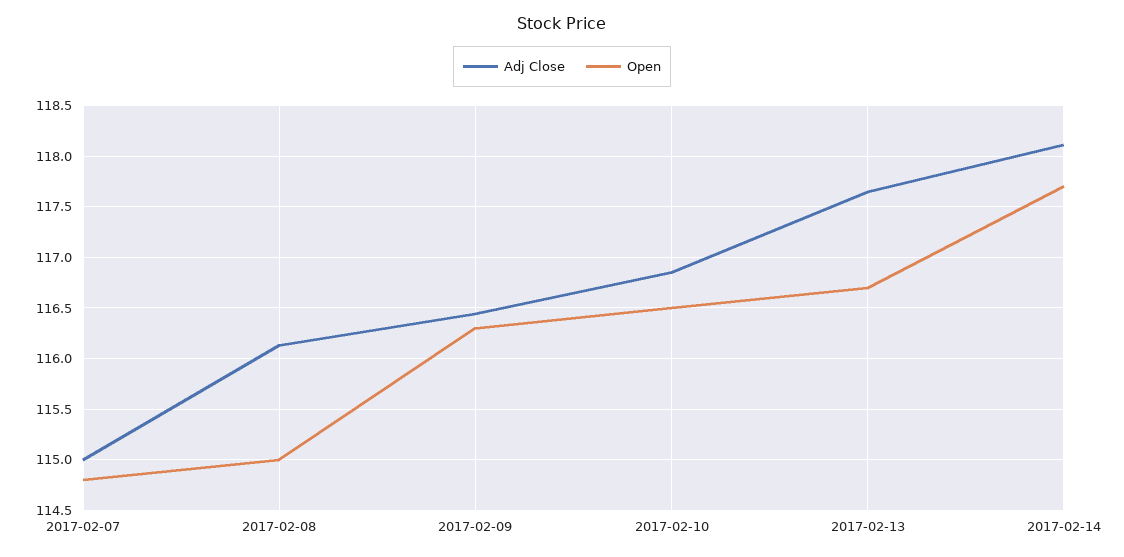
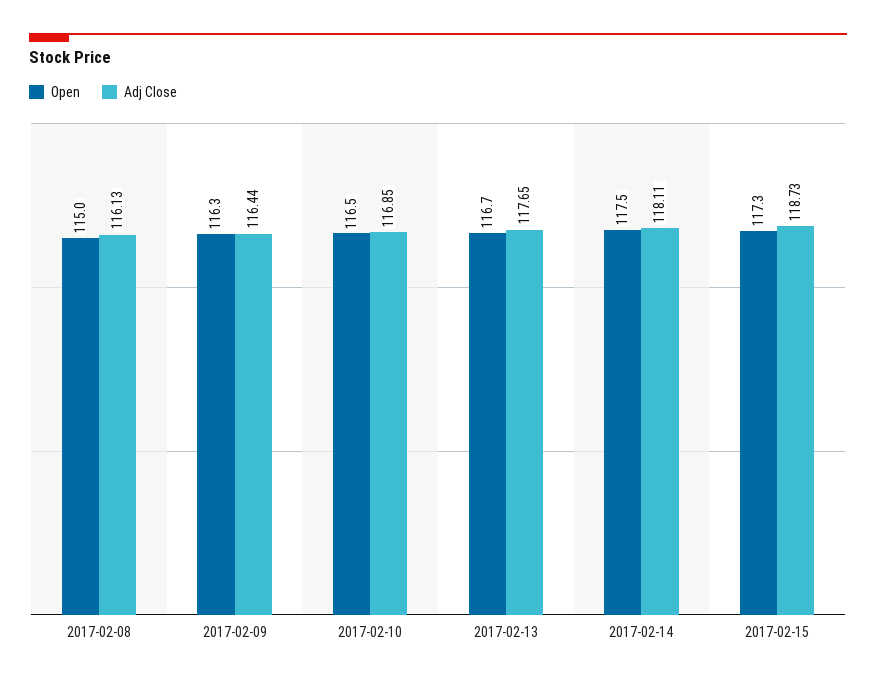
Adj Close, 2017-02-07: 115 -> none
Open, 2017-02-07: 114.8 -> none
Open, 2017-02-14: 117.7 -> 117.5
Open, 2017-02-15: none -> 117.3
Adj Close, 2017-02-15: none -> 118.73

